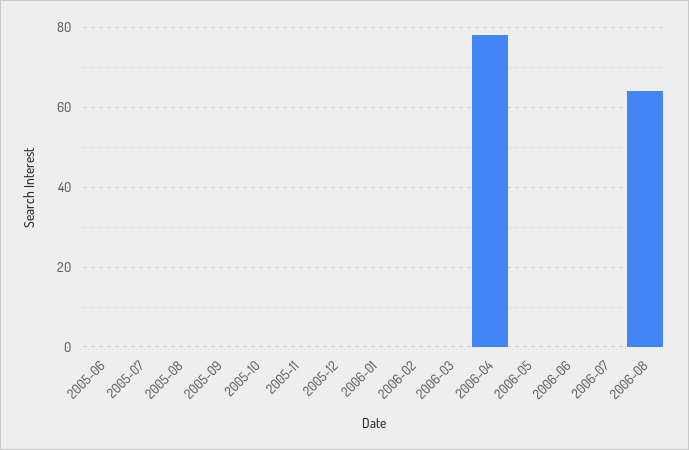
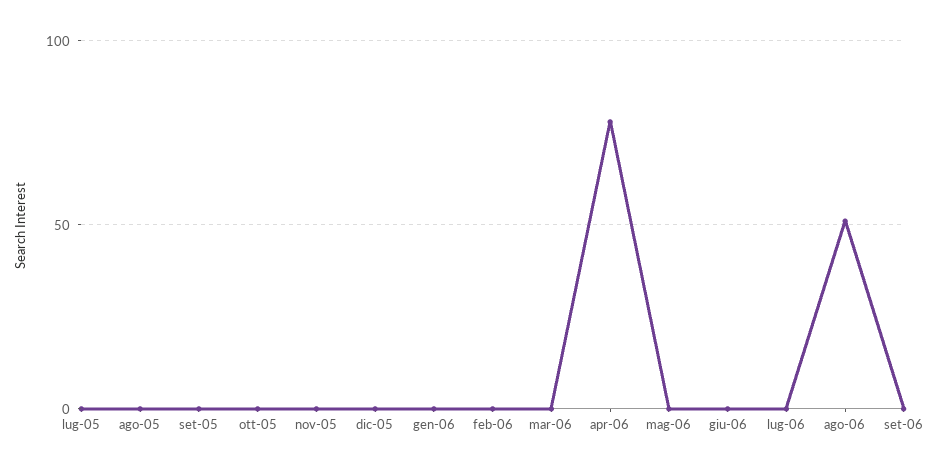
2005-06: 0 -> none
2006-08: 65 -> 50
set-06: none -> 0

